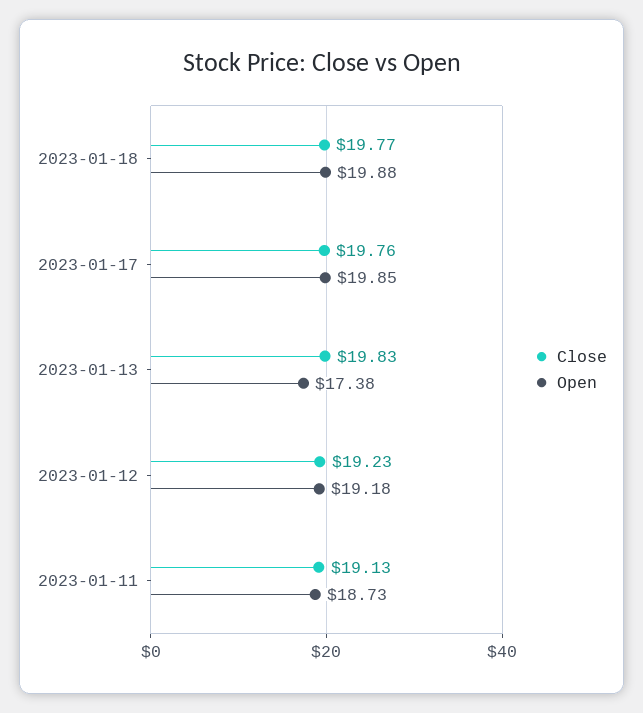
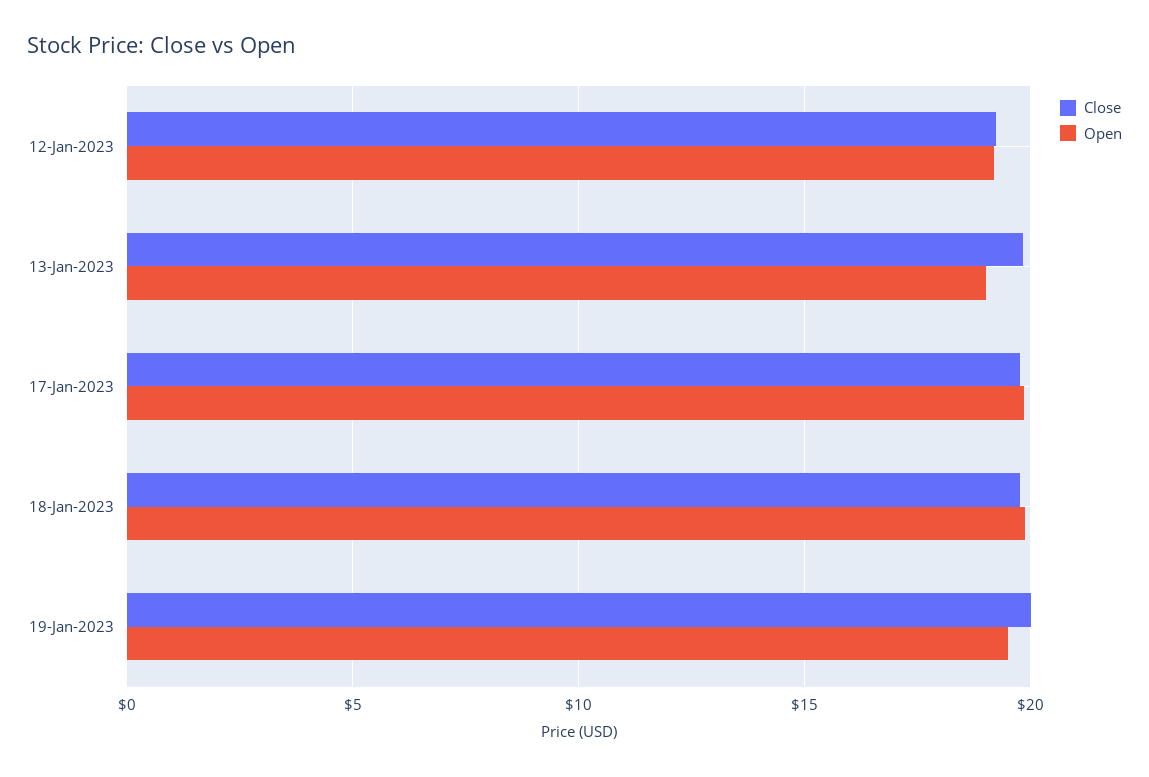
Open, 2023-01-13: 17.38 -> 19
Close, 2023-01-11: 19.13 -> none
Open, 2023-01-11: 18.73 -> none
Close, 19-Jan-2023: none -> 20
Open, 19-Jan-2023: none -> 19.5

